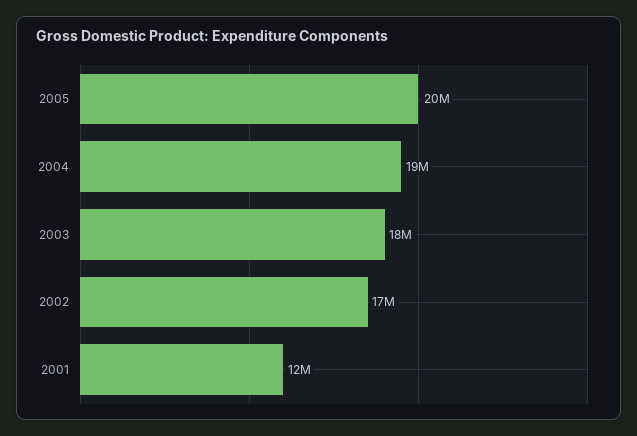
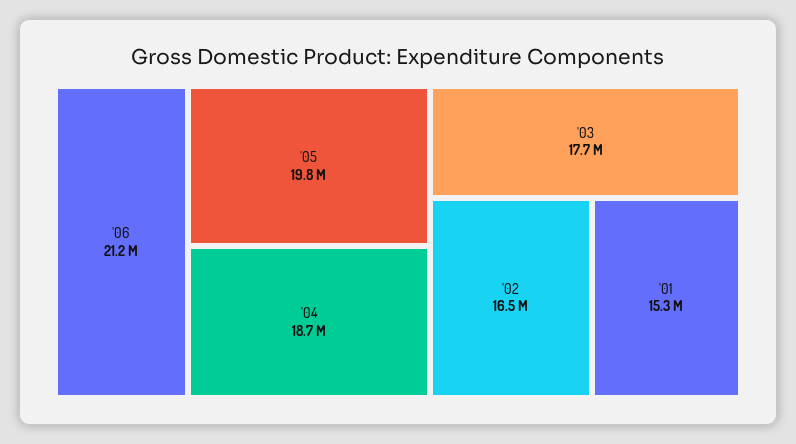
2001: 12000000 -> 15300000
'06: none -> 21200000

